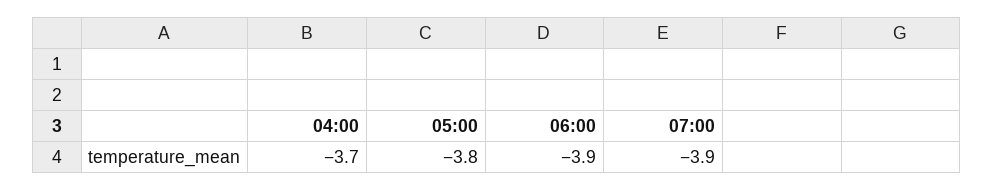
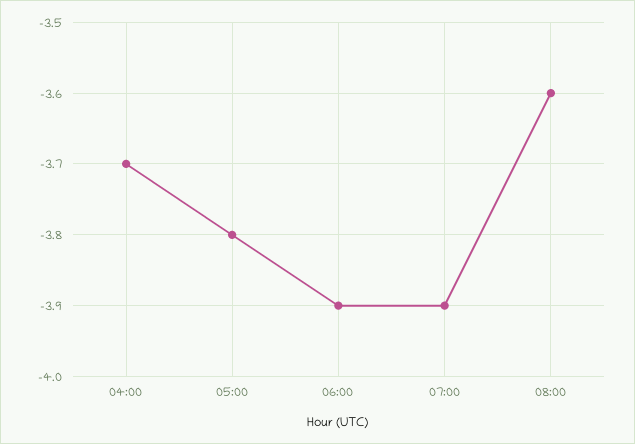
08:00: none -> -3.6

